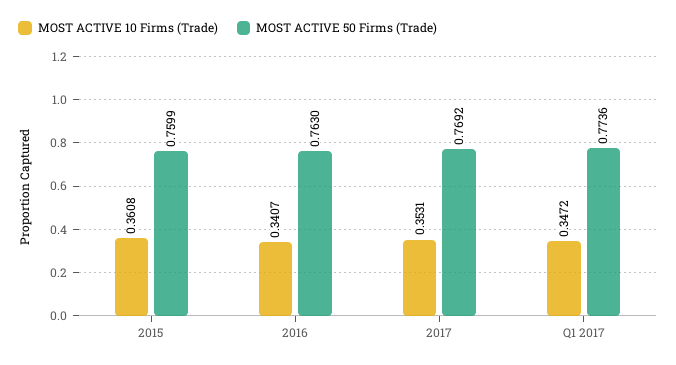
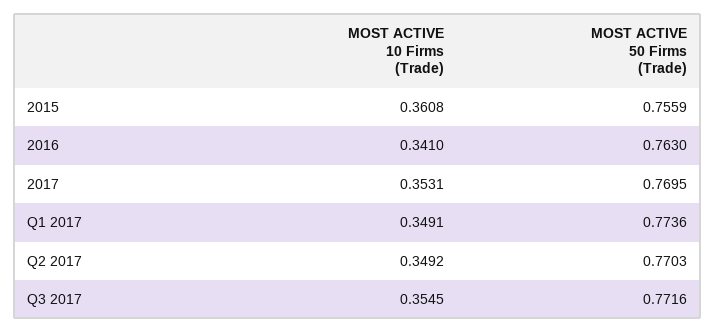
MOST ACTIVE 50 Firms (Trade), 2015: 0.7599 -> 0.7559
MOST ACTIVE 10 Firms (Trade), 2016: 0.3407 -> 0.341
MOST ACTIVE 50 Firms (Trade), 2017: 0.7692 -> 0.7695
MOST ACTIVE 10 Firms (Trade), Q1 2017: 0.3472 -> 0.3491
MOST ACTIVE 10 Firms (Trade), Q2 2017: none -> 0.3492
MOST ACTIVE 50 Firms (Trade), Q2 2017: none -> 0.7703
MOST ACTIVE 10 Firms (Trade), Q3 2017: none -> 0.3545
MOST ACTIVE 50 Firms (Trade), Q3 2017: none -> 0.7716

